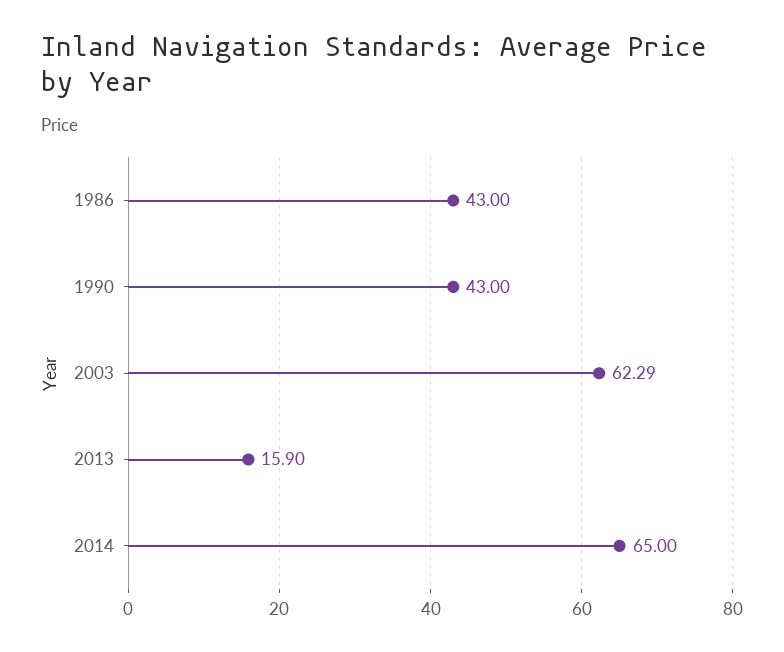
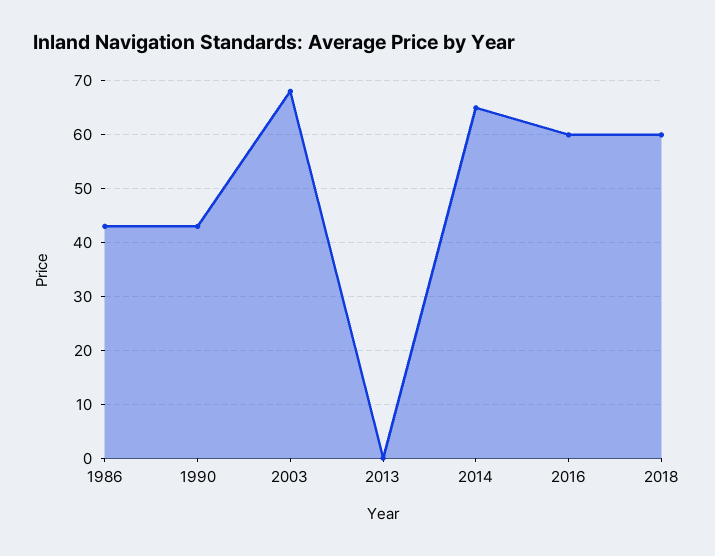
2003: 62.29 -> 68
2013: 15.9 -> 0
2016: none -> 60
2018: none -> 60

